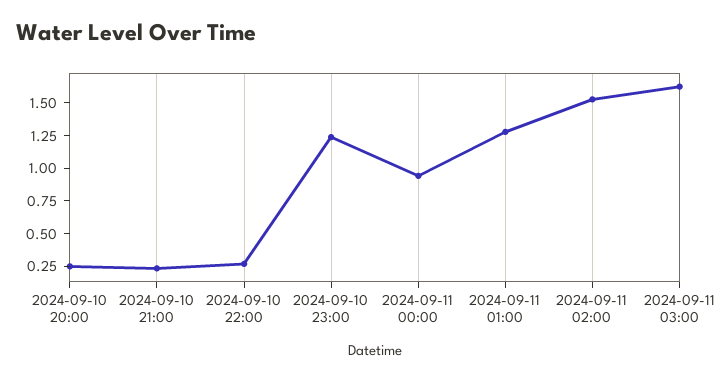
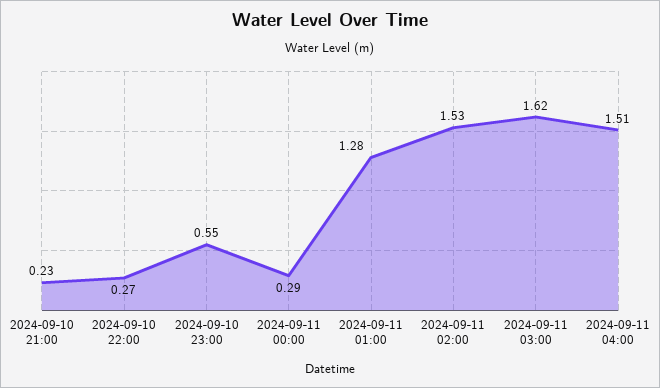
2024-09-10 20:00: 0.25 -> none
2024-09-10 23:00: 1.25 -> 0.55
2024-09-11 00:00: 1 -> 0.29
2024-09-11 04:00: none -> 1.51

